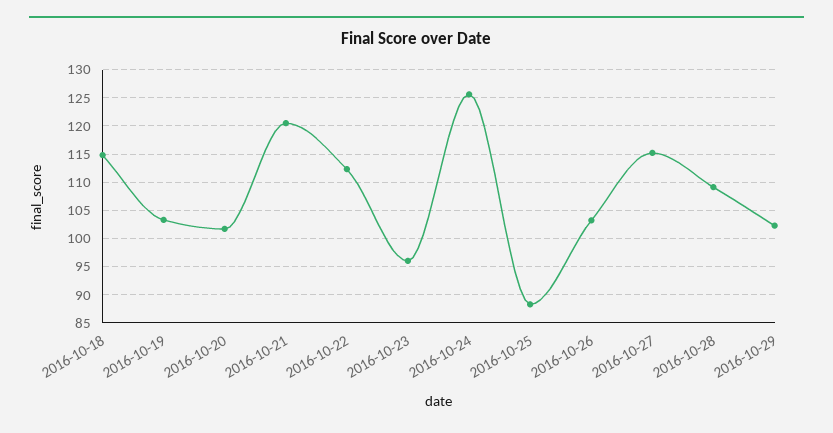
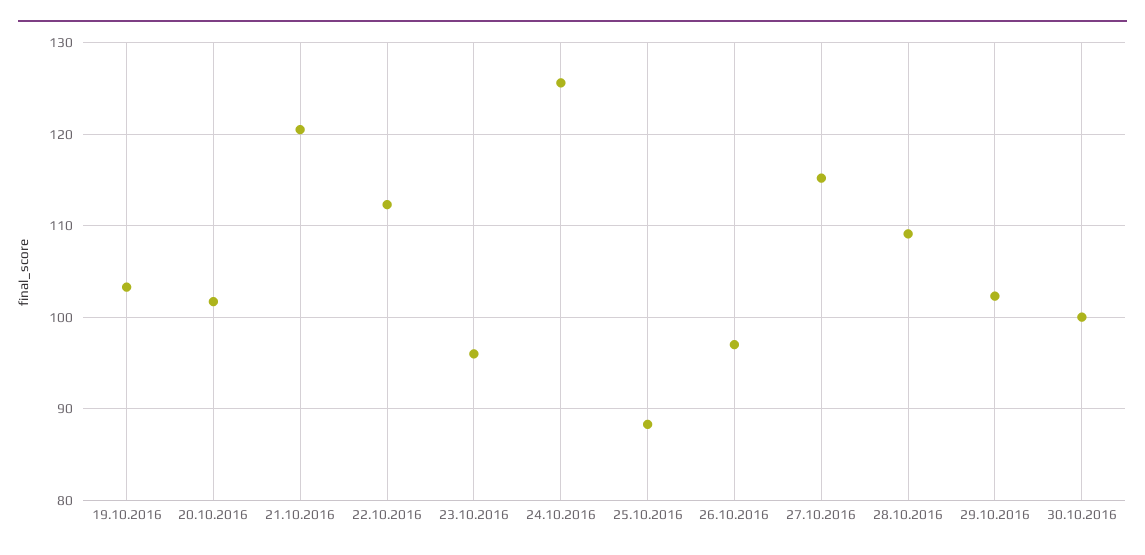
2016-10-18: 115 -> none
2016-10-26: 102.5 -> 97
30.10.2016: none -> 100

